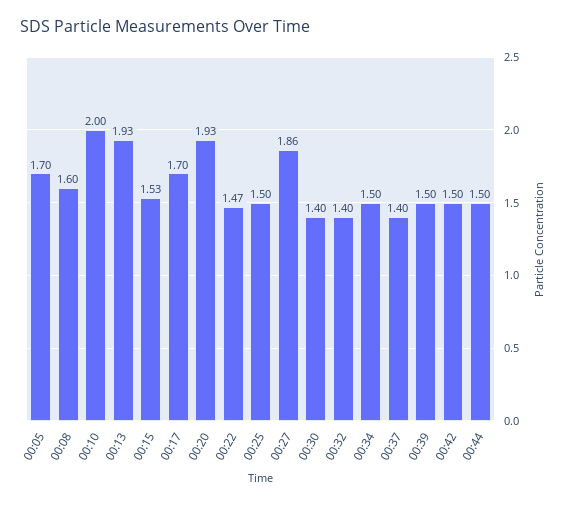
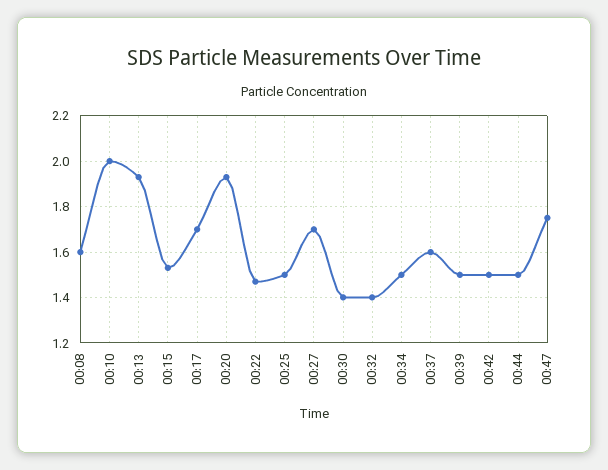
00:05: 1.7 -> none
00:27: 1.86 -> 1.7
00:37: 1.4 -> 1.6
00:47: none -> 1.75

